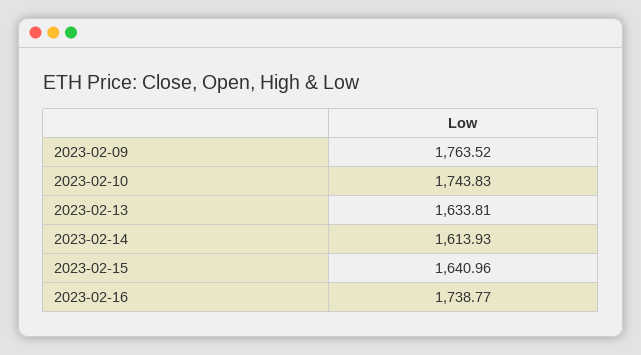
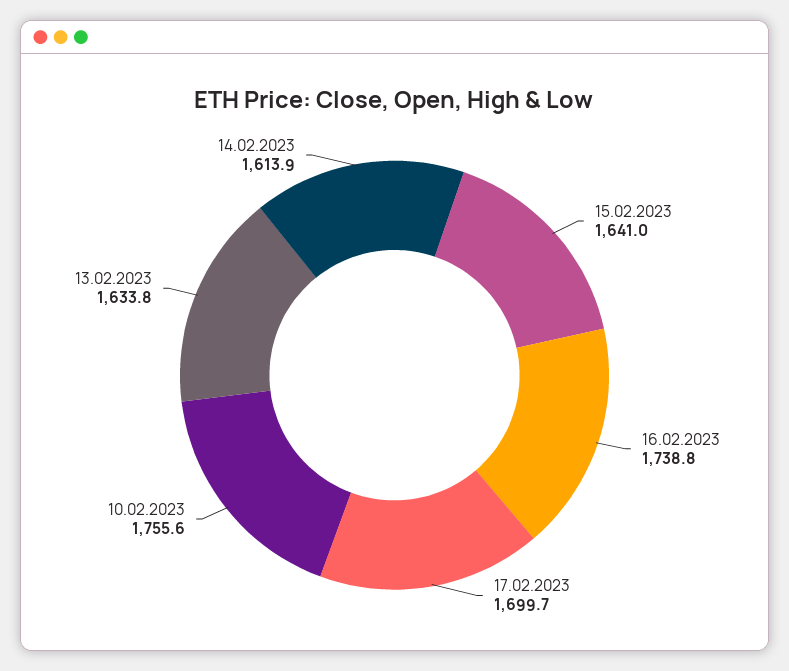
2023-02-09: 1763.52 -> none
2023-02-10: 1743.83 -> 1755.6
17.02.2023: none -> 1699.7

